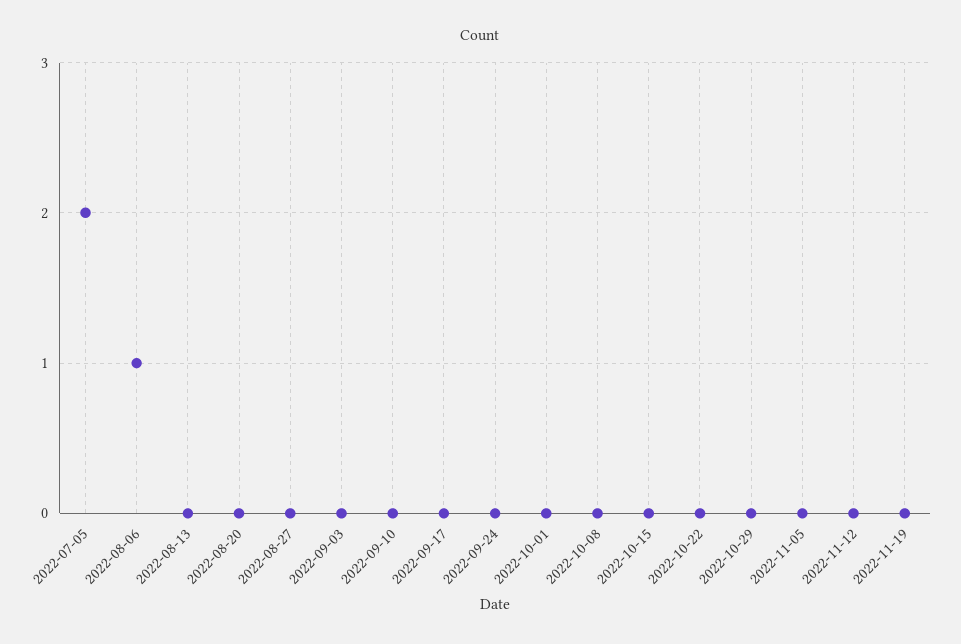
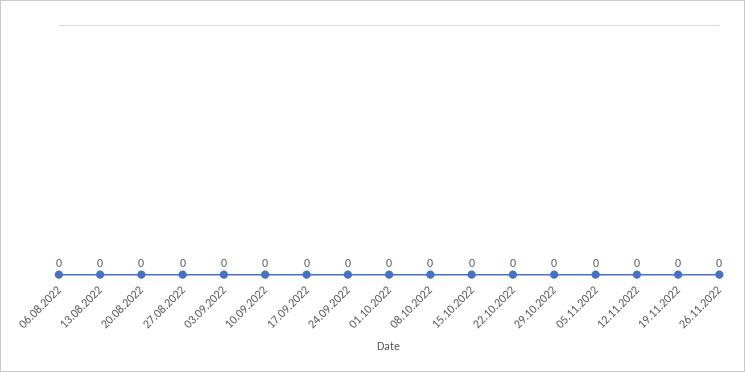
2022-07-05: 2 -> none
2022-08-06: 1 -> 0
26.11.2022: none -> 0

